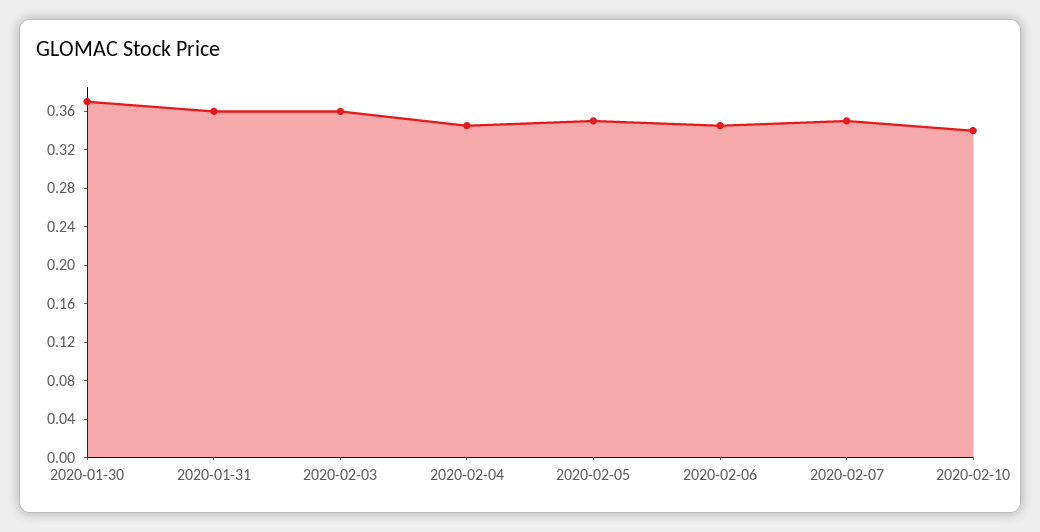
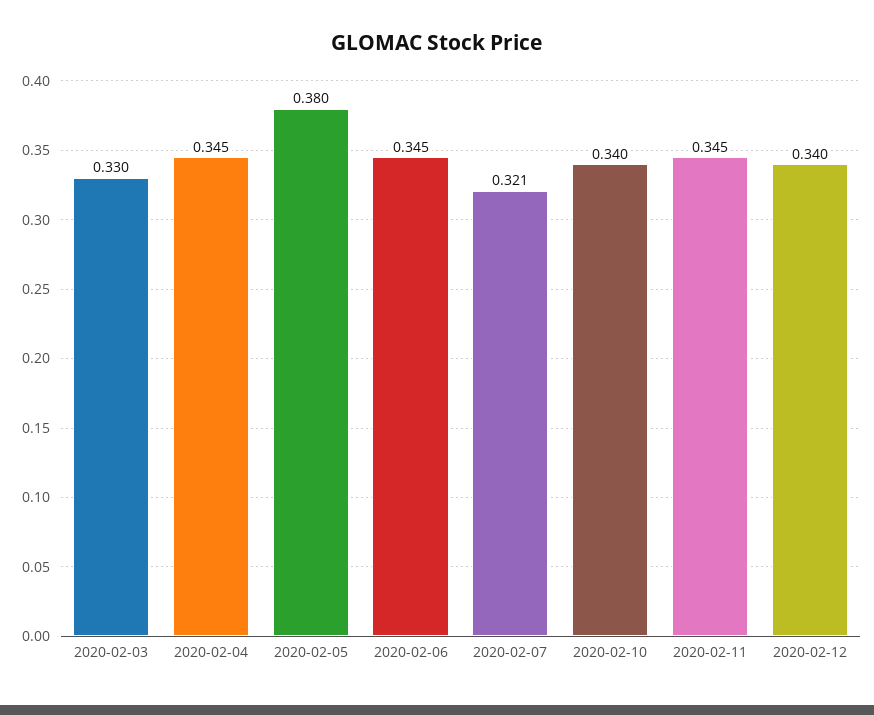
2020-01-30: 0.37 -> none
2020-01-31: 0.36 -> none
2020-02-03: 0.36 -> 0.33
2020-02-05: 0.35 -> 0.38
2020-02-07: 0.35 -> 0.321
2020-02-11: none -> 0.345
2020-02-12: none -> 0.34

